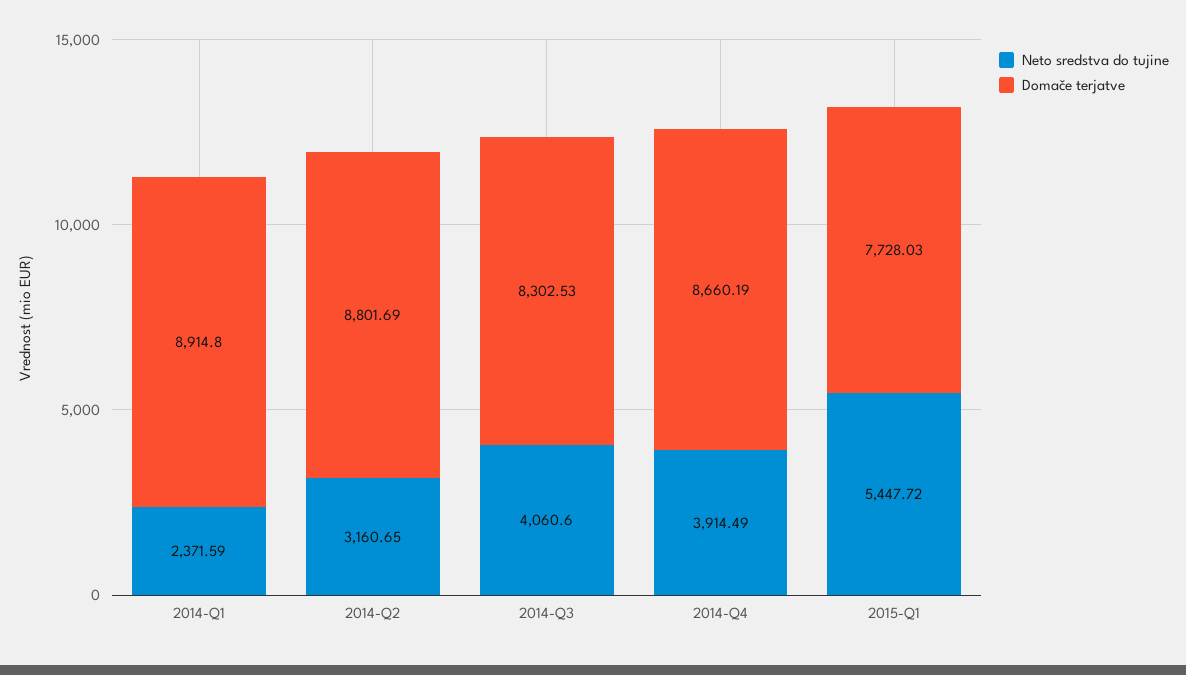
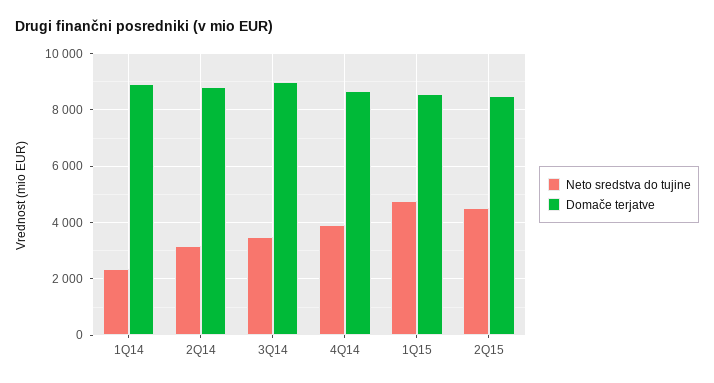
Neto sredstva do tujine, 2014-Q3: 4060.6 -> 3500
Domače terjatve, 2014-Q3: 8302.53 -> 9000
Neto sredstva do tujine, 2015-Q1: 5447.72 -> 4750
Domače terjatve, 2015-Q1: 7728.03 -> 8500
Neto sredstva do tujine, 2Q15: none -> 4500
Domače terjatve, 2Q15: none -> 8500

